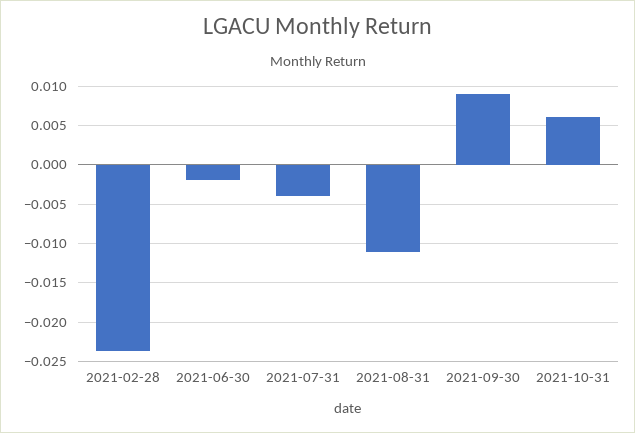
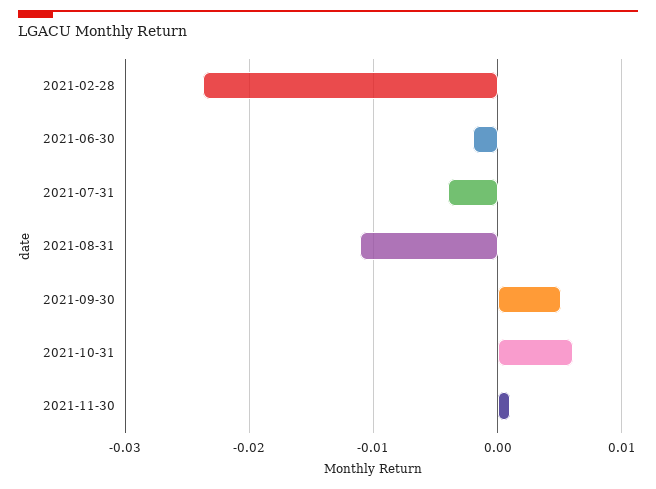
2021-09-30: 0.009 -> 0.005
2021-11-30: none -> 0.001

